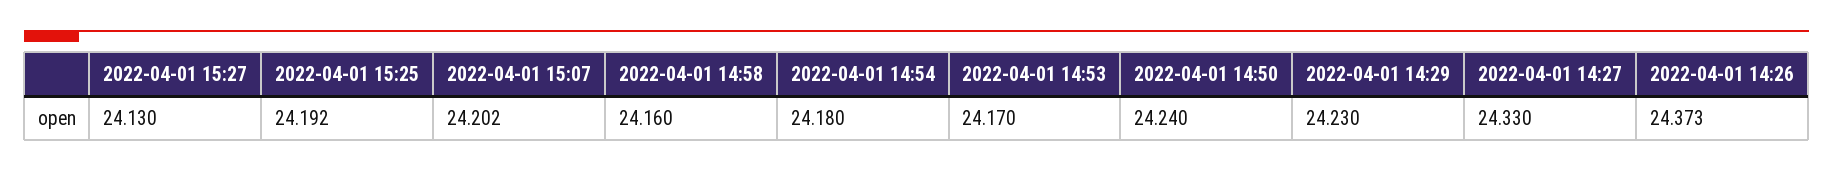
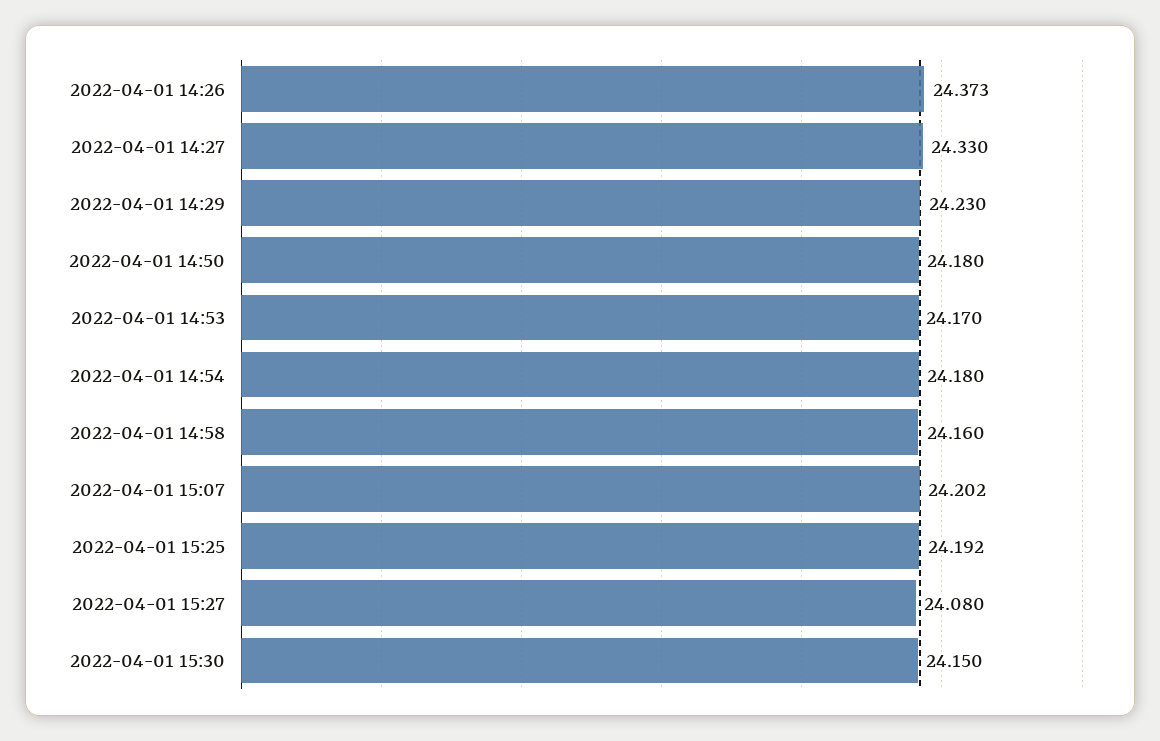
2022-04-01 15:27: 24.13 -> 24.08
2022-04-01 14:50: 24.24 -> 24.18
2022-04-01 15:30: none -> 24.15

